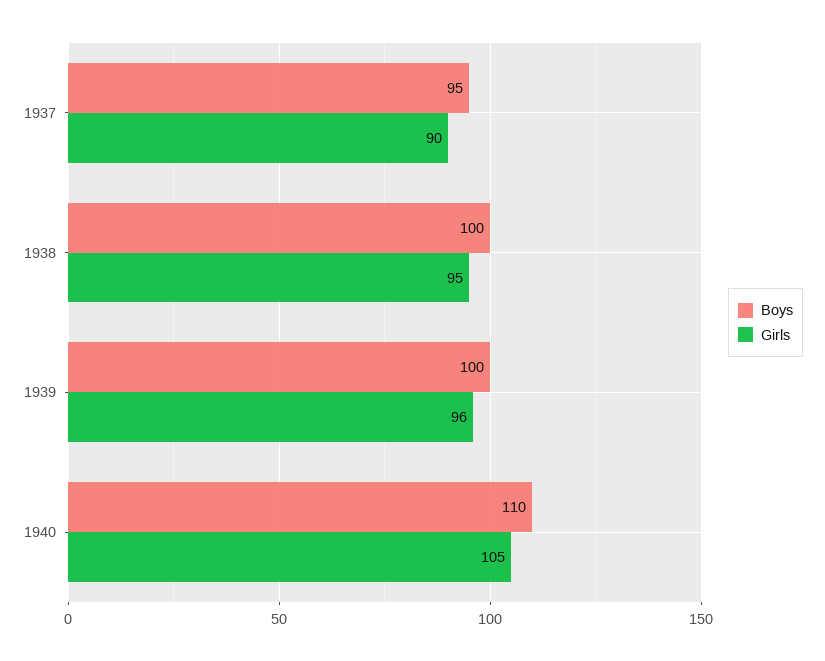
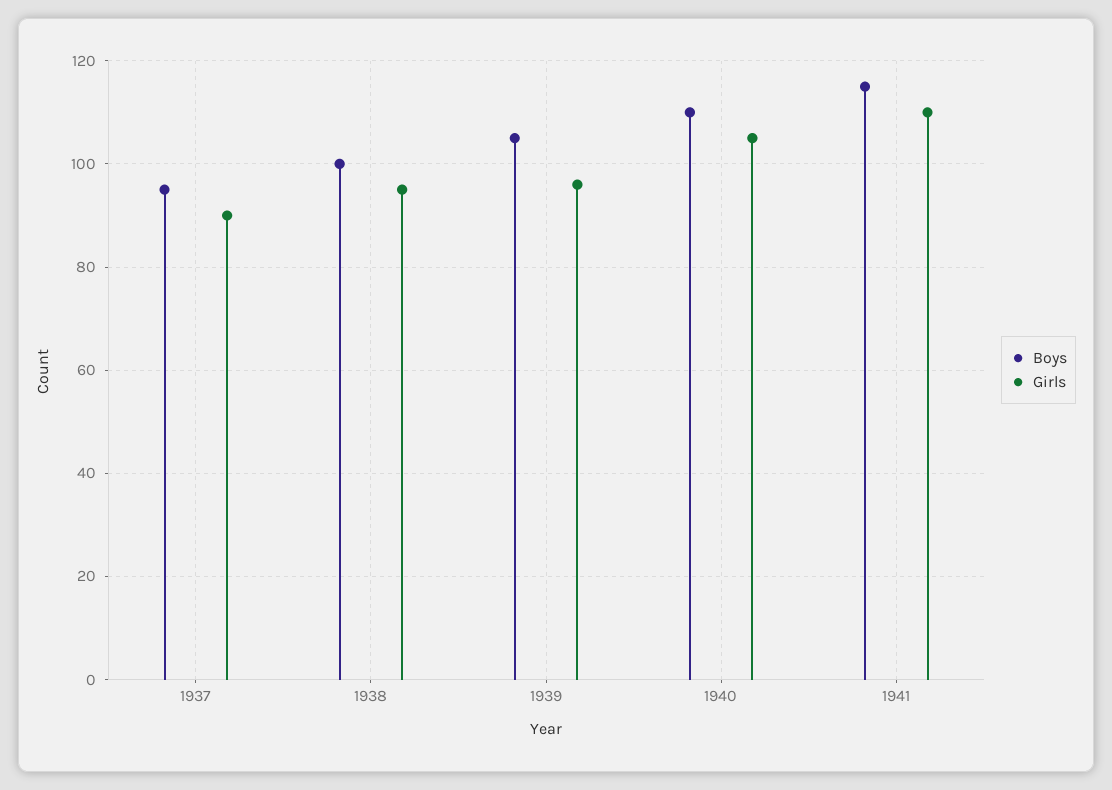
Boys, 1939: 100 -> 105
Boys, 1941: none -> 115
Girls, 1941: none -> 110

